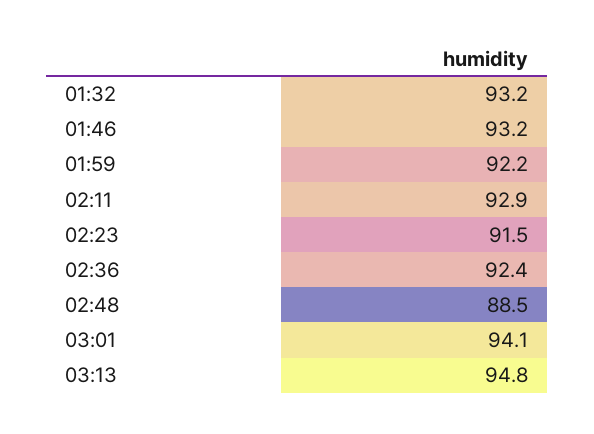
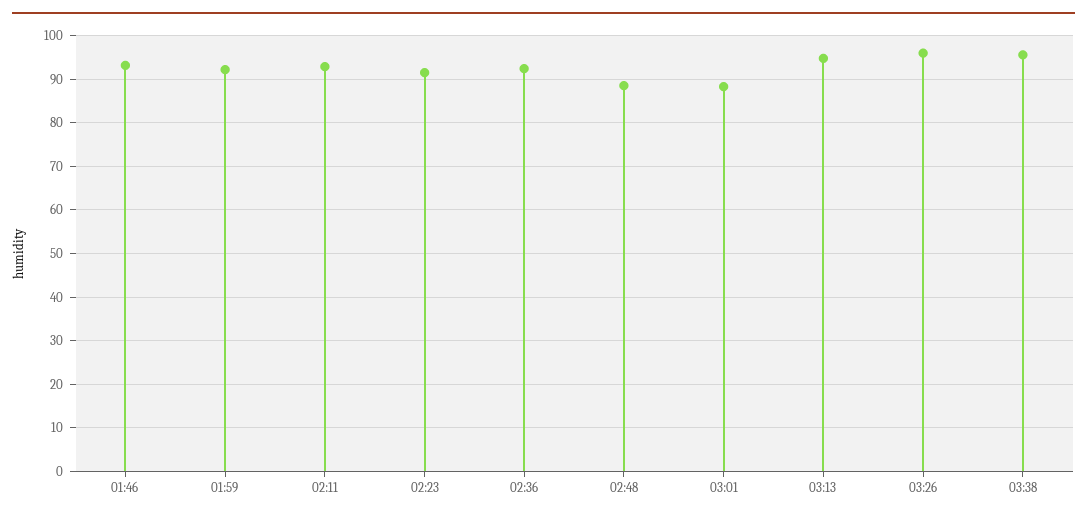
01:32: 93.2 -> none
03:01: 94.1 -> 88
03:26: none -> 96
03:38: none -> 96

